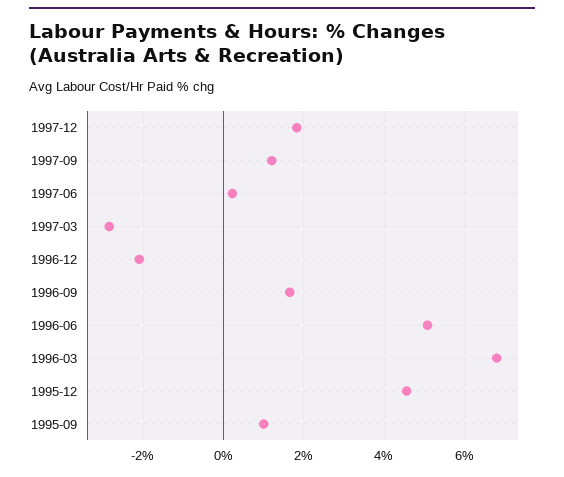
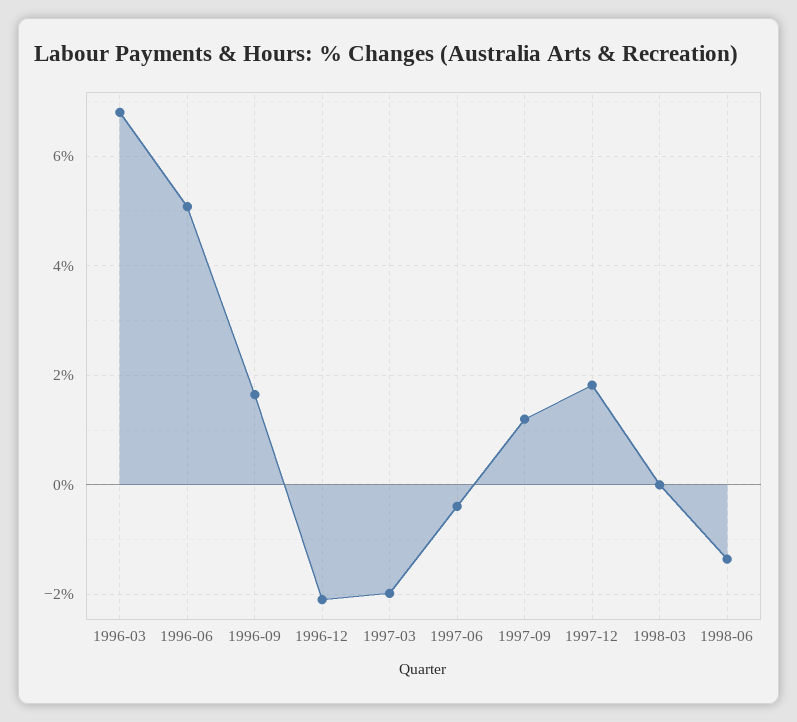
1997-06: 0.2 -> -0.4
1997-03: -2.8 -> -2
1995-12: 4.6 -> none
1995-09: 1 -> none
1998-03: none -> 0
1998-06: none -> -1.4

